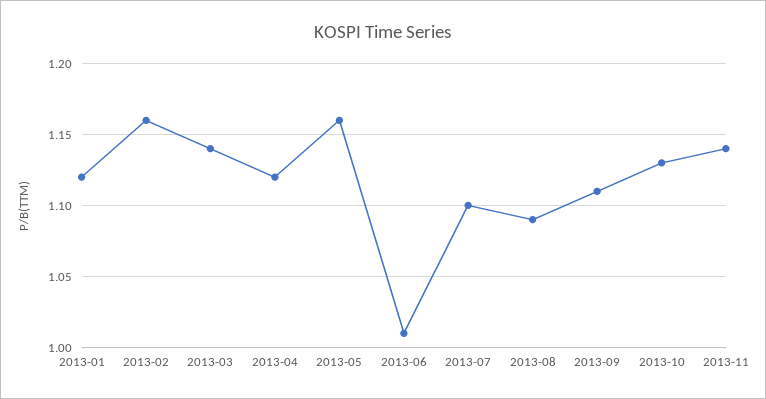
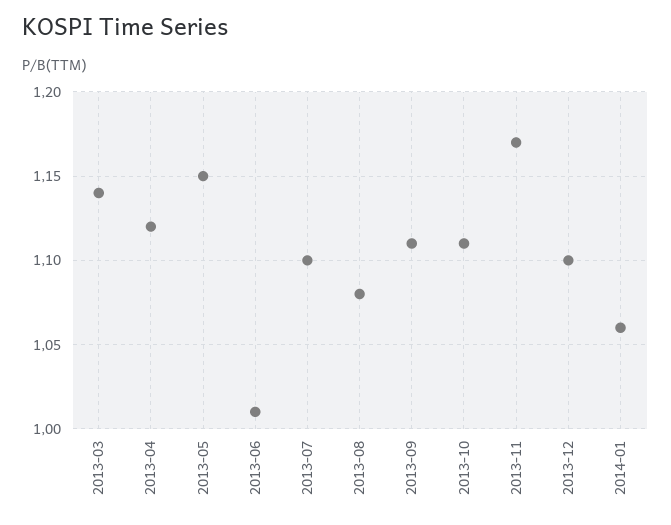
2013-01: 1.12 -> none
2013-02: 1.16 -> none
2013-05: 1.16 -> 1.15
2013-08: 1.09 -> 1.08
2013-10: 1.13 -> 1.11
2013-11: 1.14 -> 1.17
2013-12: none -> 1.1
2014-01: none -> 1.06

